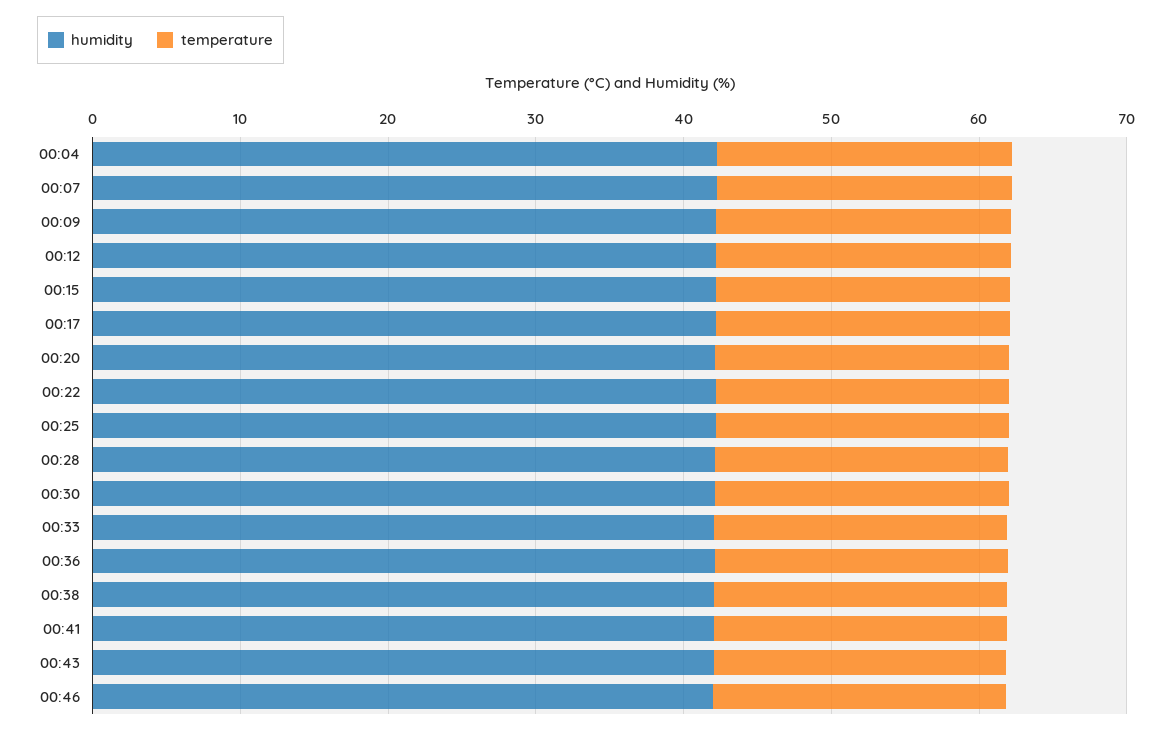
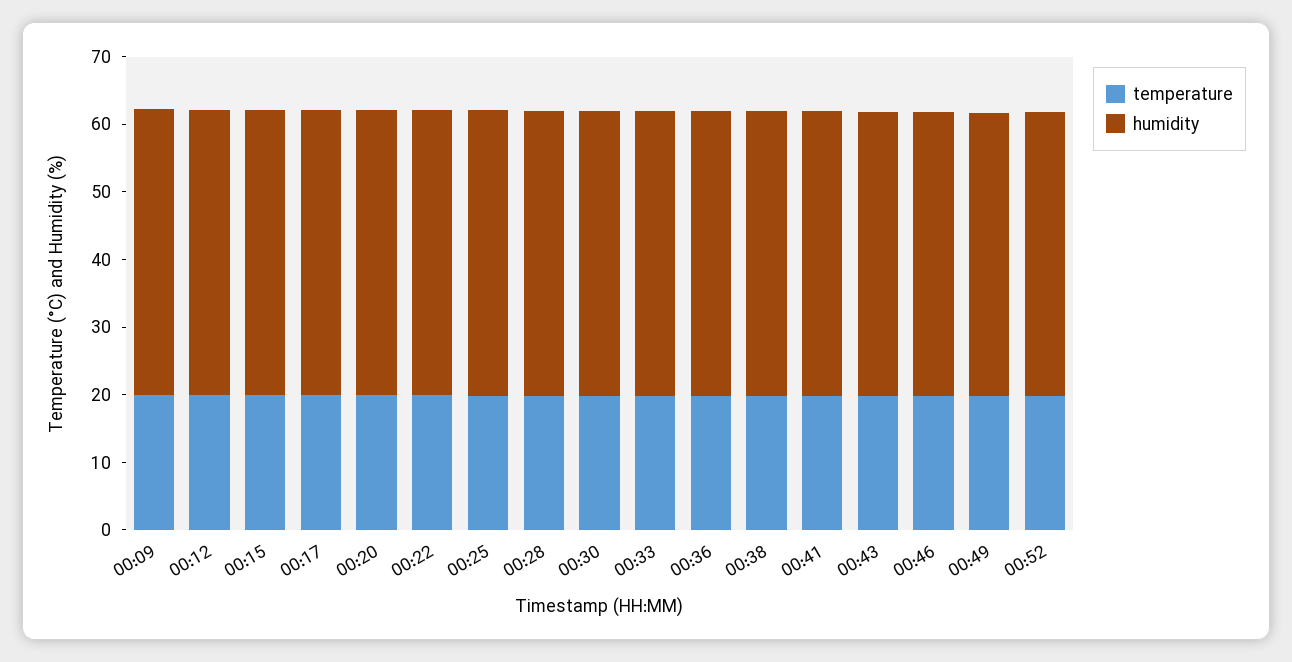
humidity, 00:04: 42 -> none
temperature, 00:04: 20 -> none
humidity, 00:07: 42 -> none
temperature, 00:07: 20 -> none
temperature, 00:49: none -> 20
humidity, 00:49: none -> 42
temperature, 00:52: none -> 20
humidity, 00:52: none -> 42

